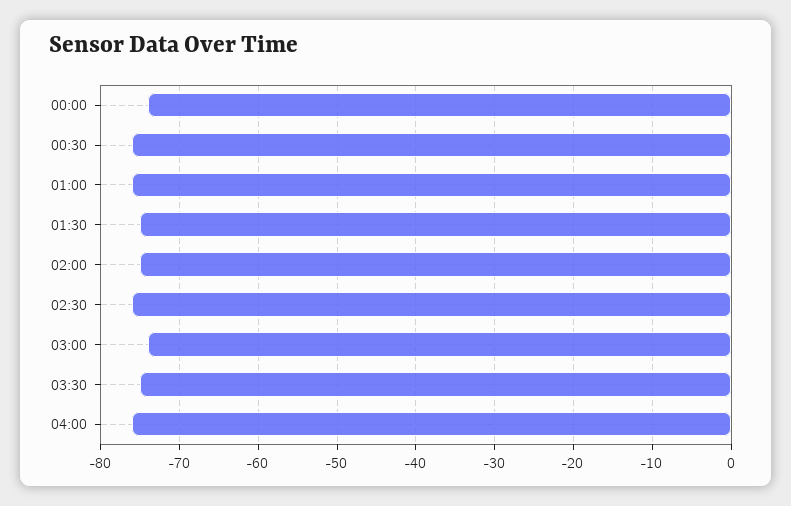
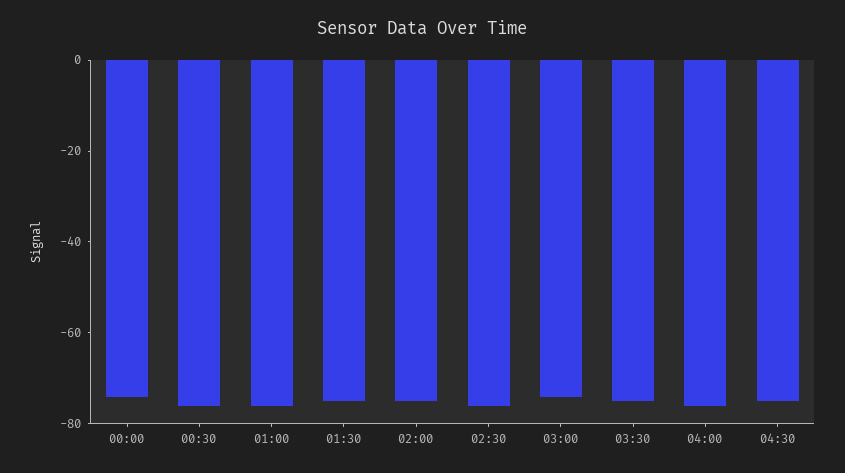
04:30: none -> -75

